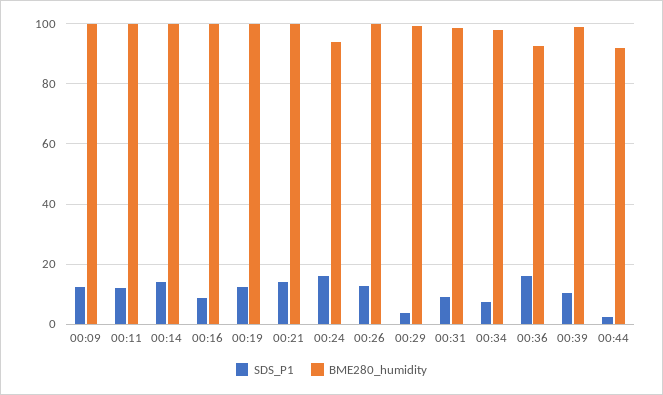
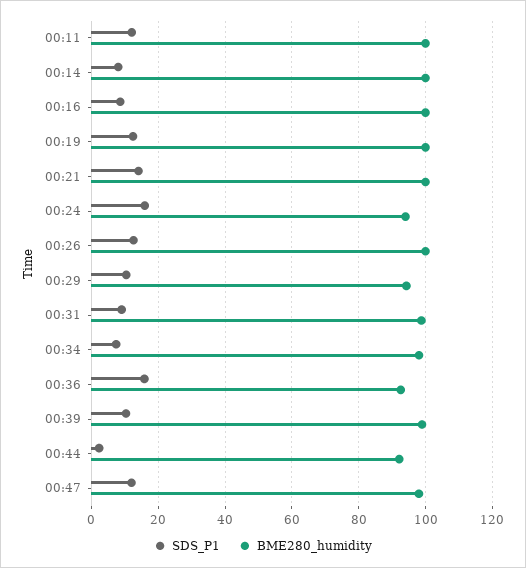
SDS_P1, 00:09: 12 -> none
BME280_humidity, 00:09: 100 -> none
SDS_P1, 00:14: 14 -> 8
SDS_P1, 00:29: 4 -> 10
BME280_humidity, 00:29: 100 -> 94
SDS_P1, 00:47: none -> 12
BME280_humidity, 00:47: none -> 98

